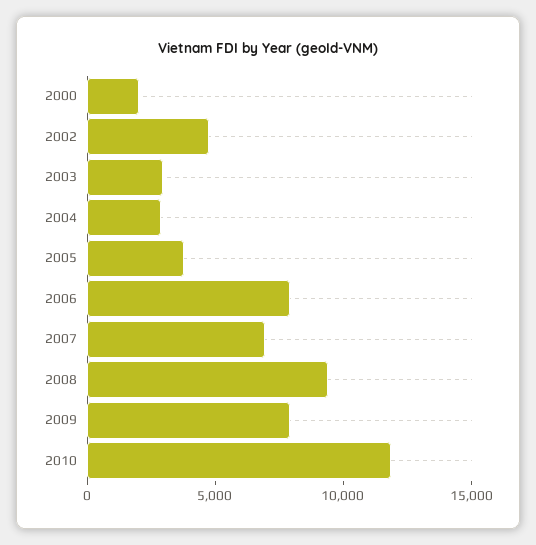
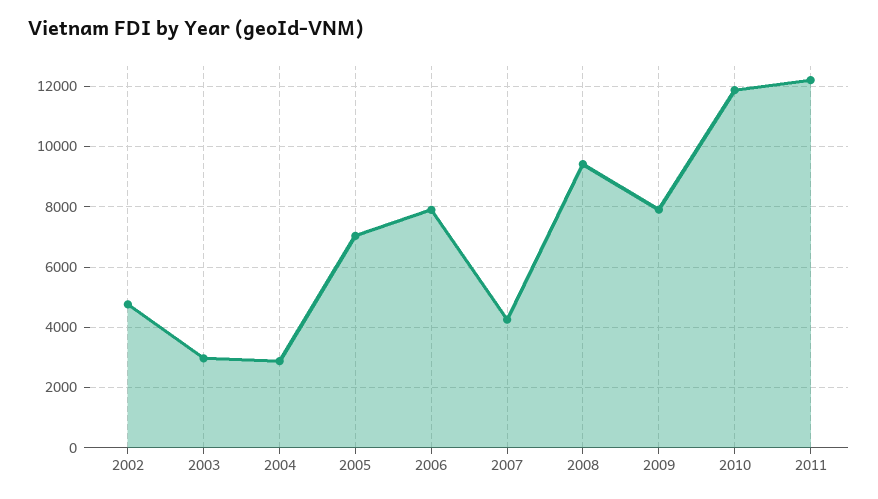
2000: 2000 -> none
2005: 4000 -> 7000
2007: 7000 -> 4200
2011: none -> 12200

